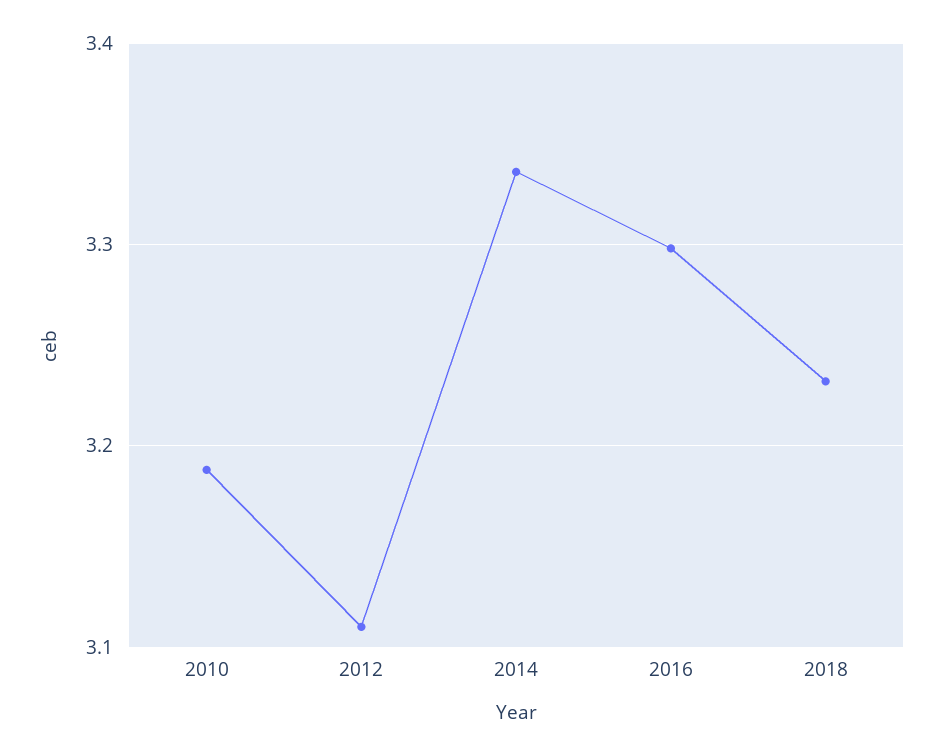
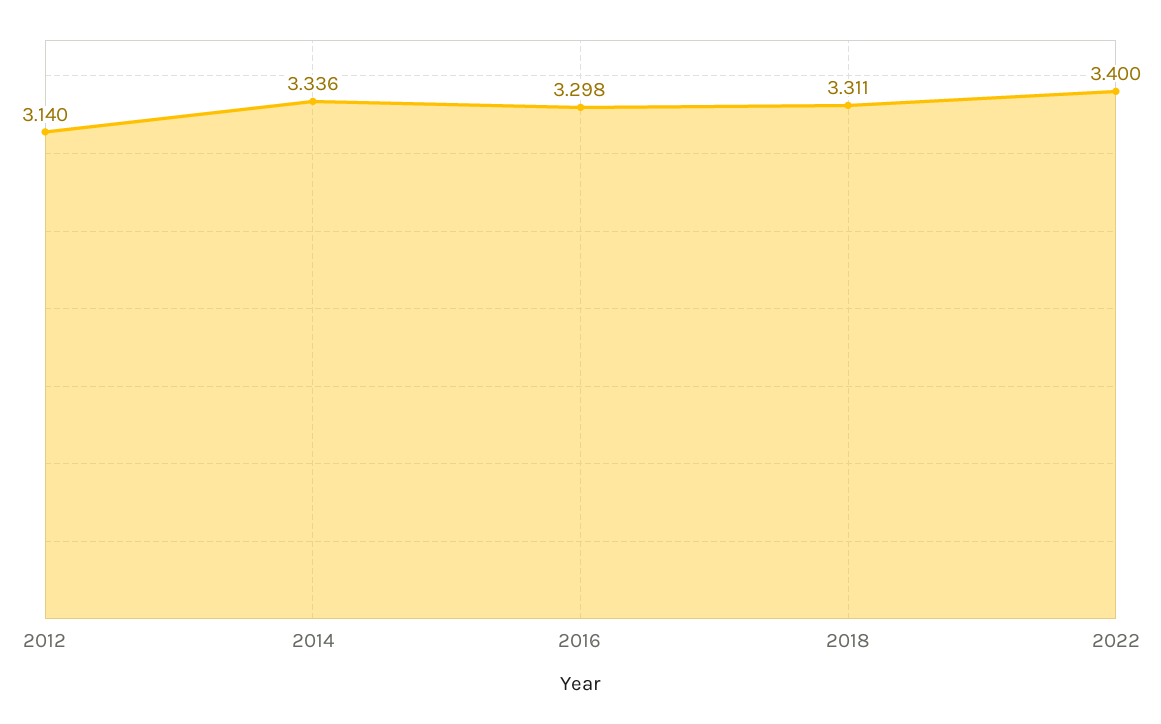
2010: 3.19 -> none
2012: 3.11 -> 3.14
2018: 3.23 -> 3.311
2022: none -> 3.4

